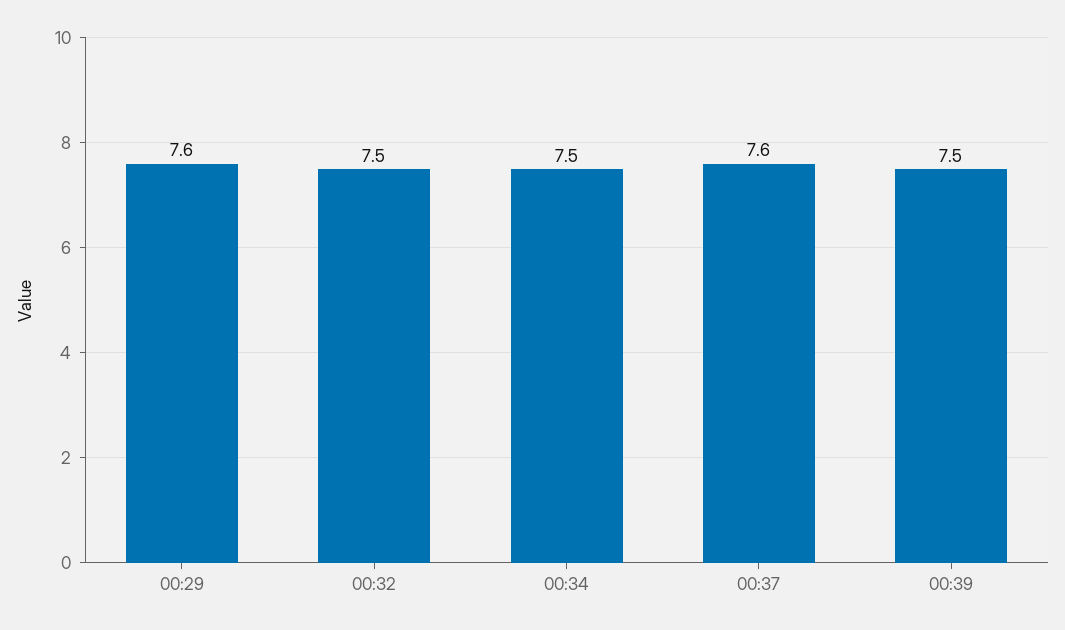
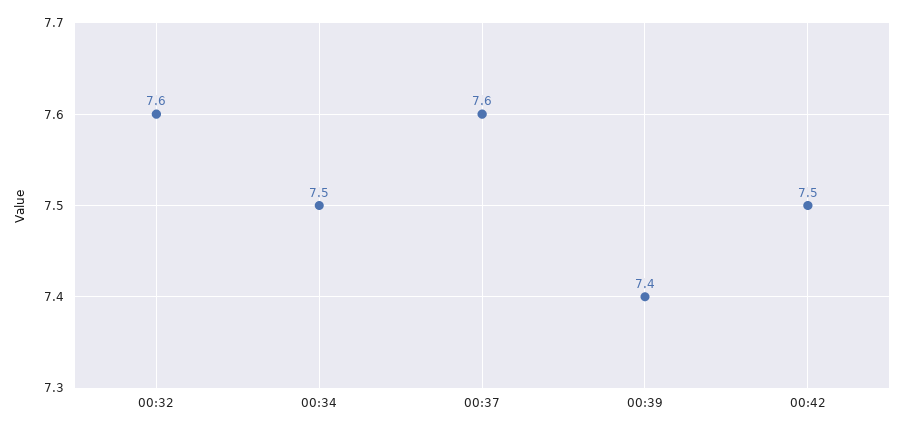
00:29: 7.6 -> none
00:32: 7.5 -> 7.6
00:39: 7.5 -> 7.4
00:42: none -> 7.5

